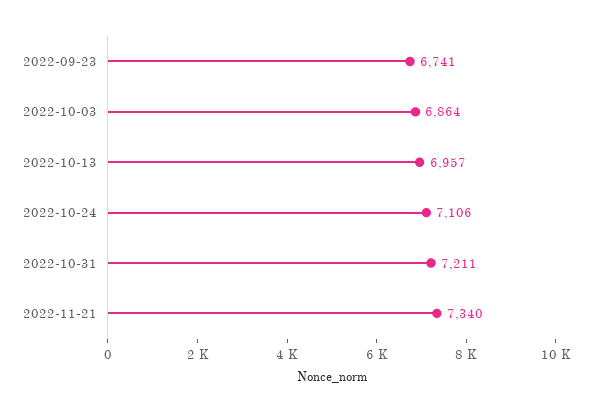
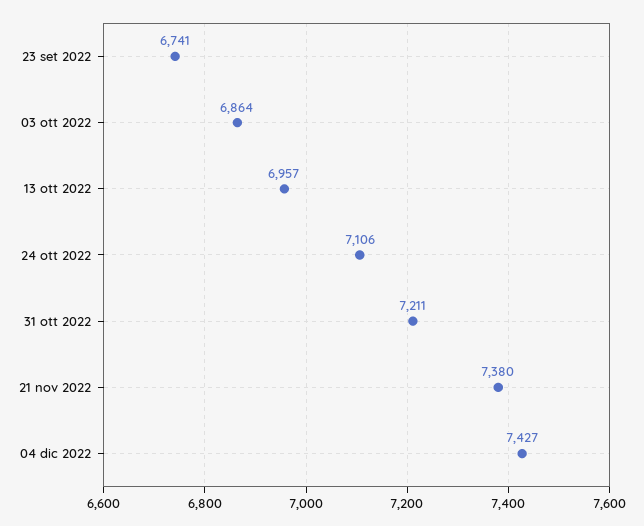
2022-11-21: 7340 -> 7380
04 dic 2022: none -> 7427

